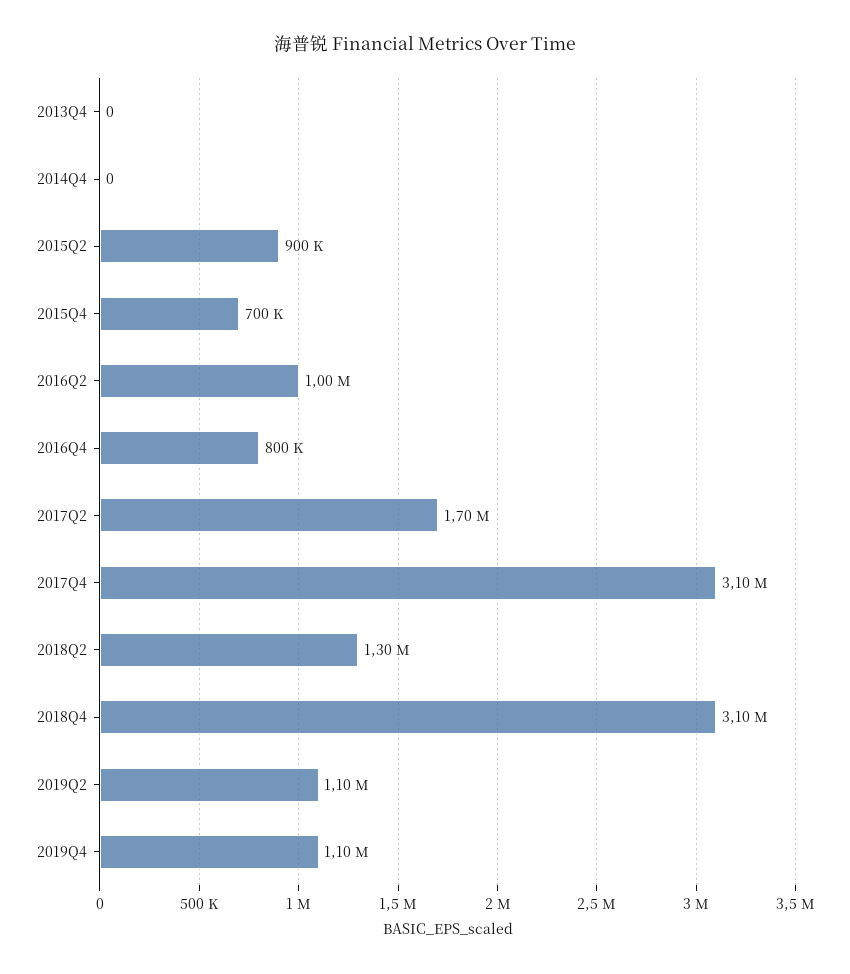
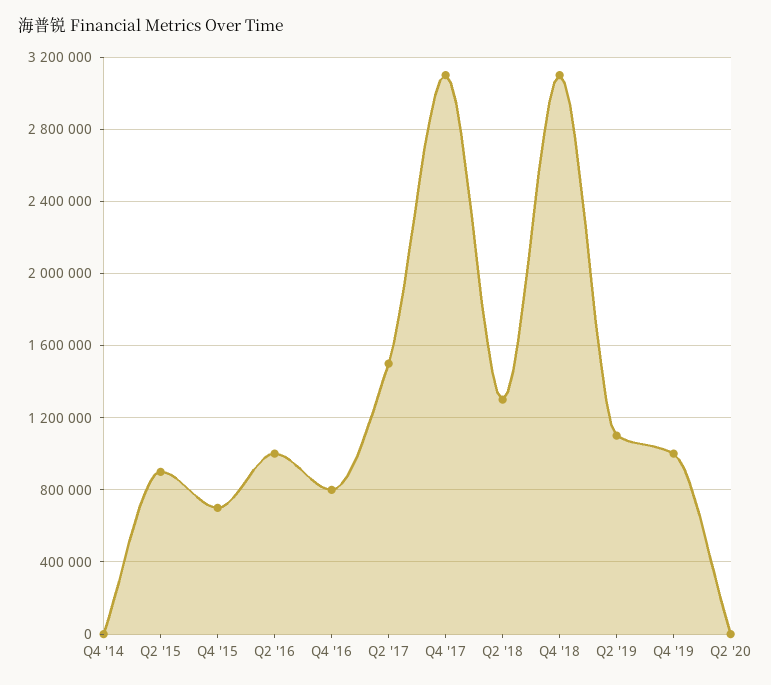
2013Q4: 0 -> none
2017Q2: 1700000 -> 1500000
2019Q4: 1100000 -> 1000000
Q2 '20: none -> 0

